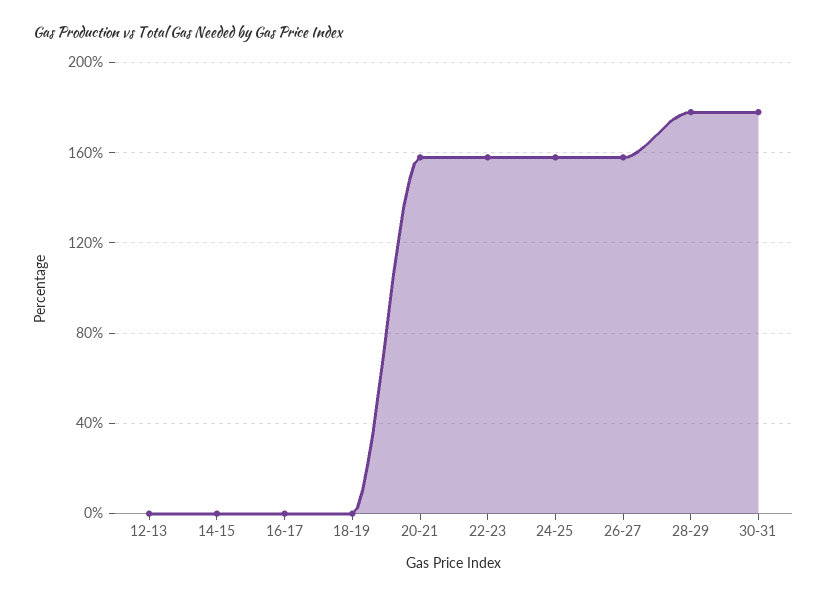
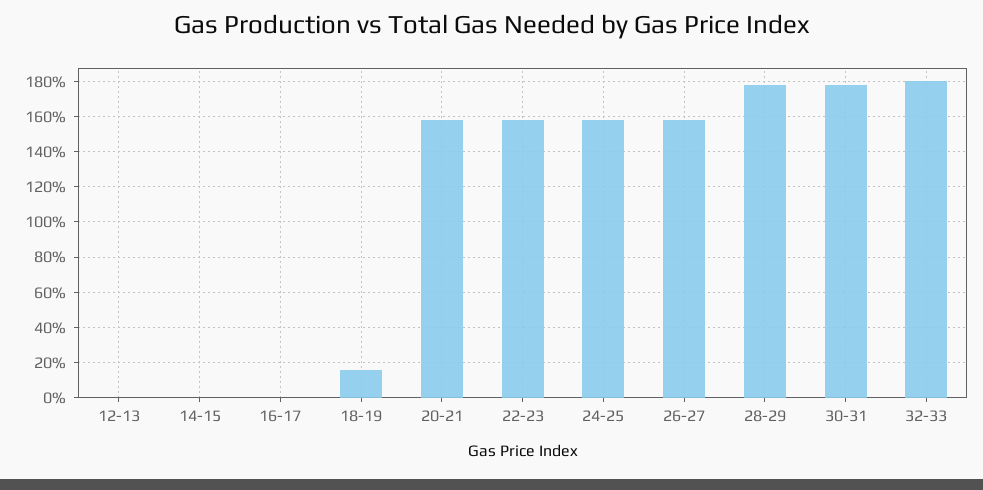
18-19: 0 -> 15
32-33: none -> 180

